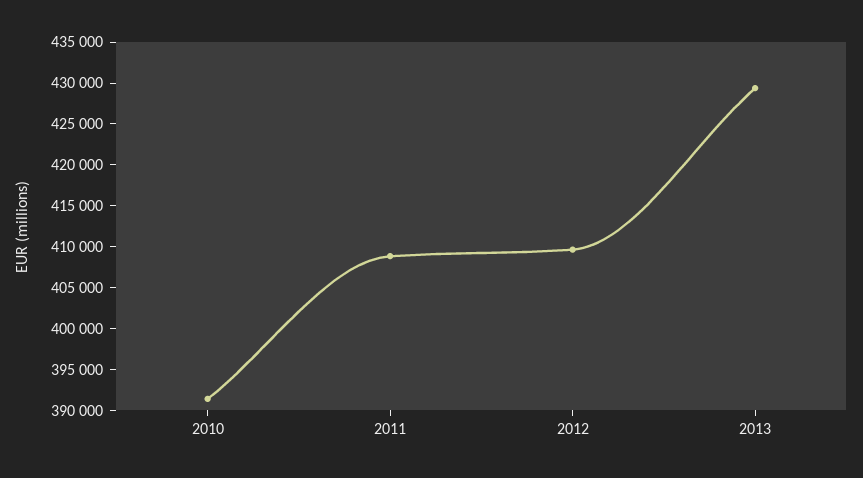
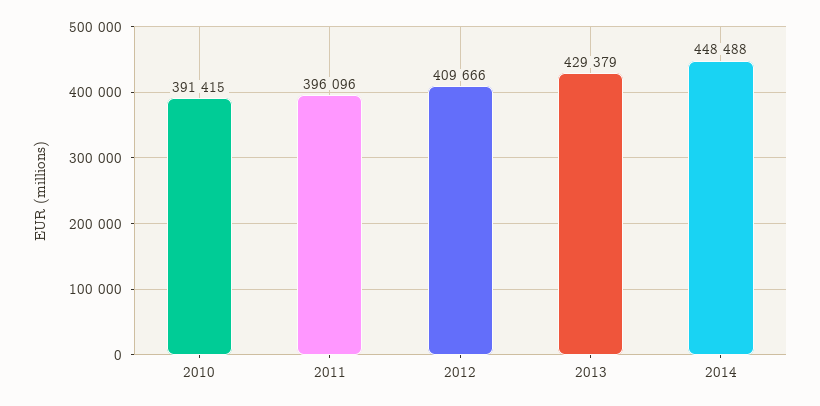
2011: 409000 -> 396096
2014: none -> 448488

